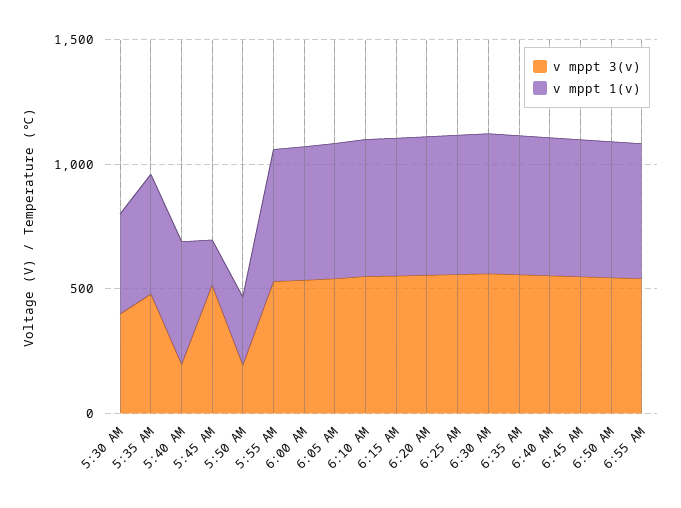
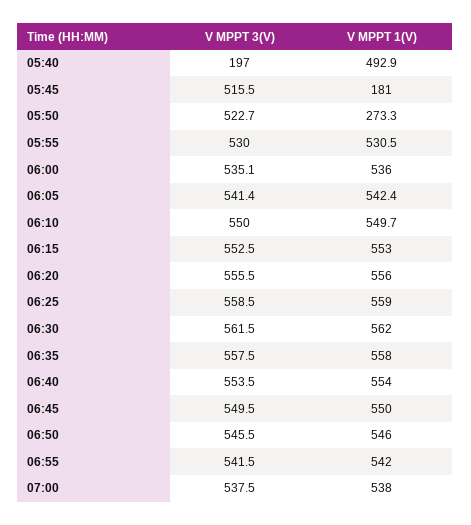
v mppt 3(v), 5:30 AM: 400 -> none
v mppt 1(v), 5:30 AM: 400 -> none
v mppt 3(v), 5:35 AM: 500 -> none
v mppt 1(v), 5:35 AM: 500 -> none
v mppt 3(v), 5:50 AM: 200 -> 522.7
v mppt 3(v), 07:00: none -> 537.5
v mppt 1(v), 07:00: none -> 538

